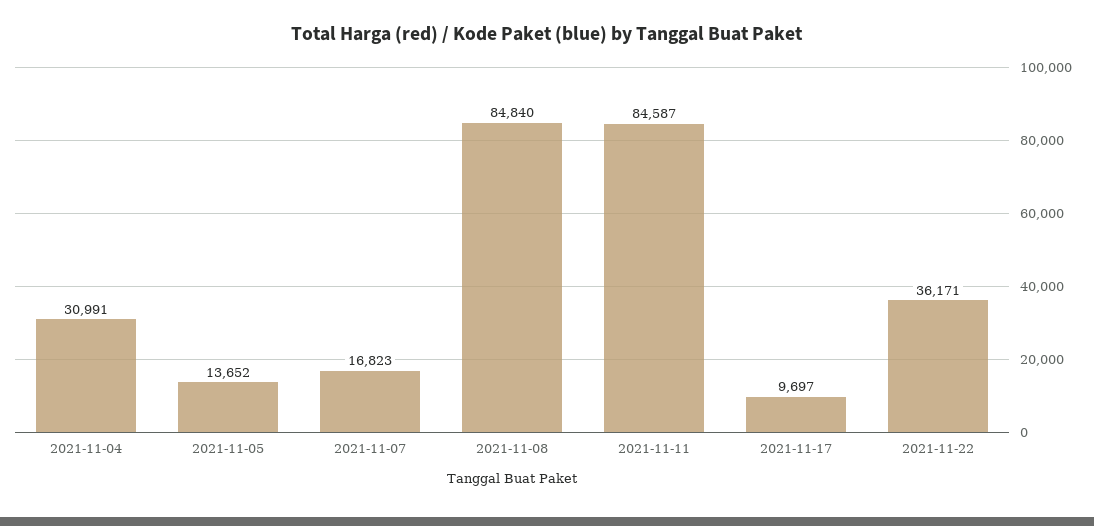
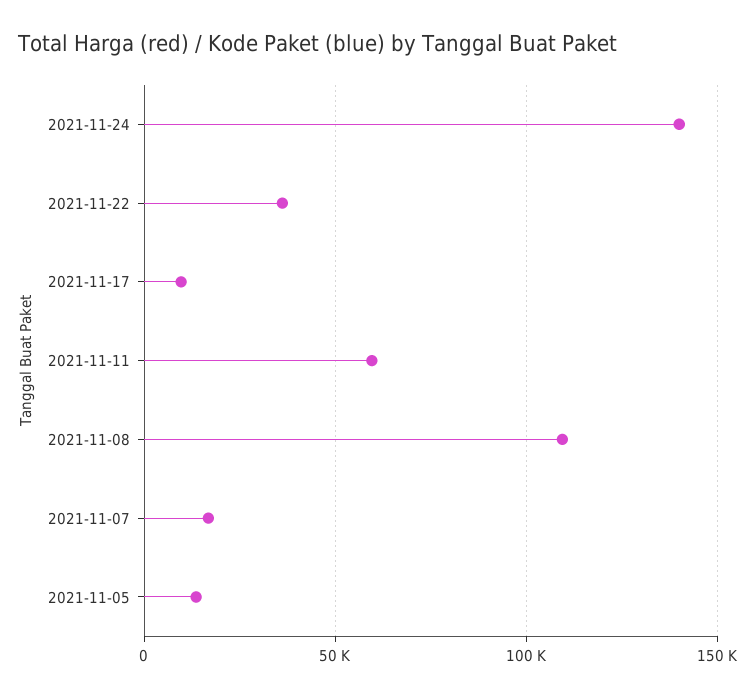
2021-11-04: 30991 -> none
2021-11-08: 84840 -> 110000
2021-11-11: 84587 -> 60000
2021-11-24: none -> 140000

